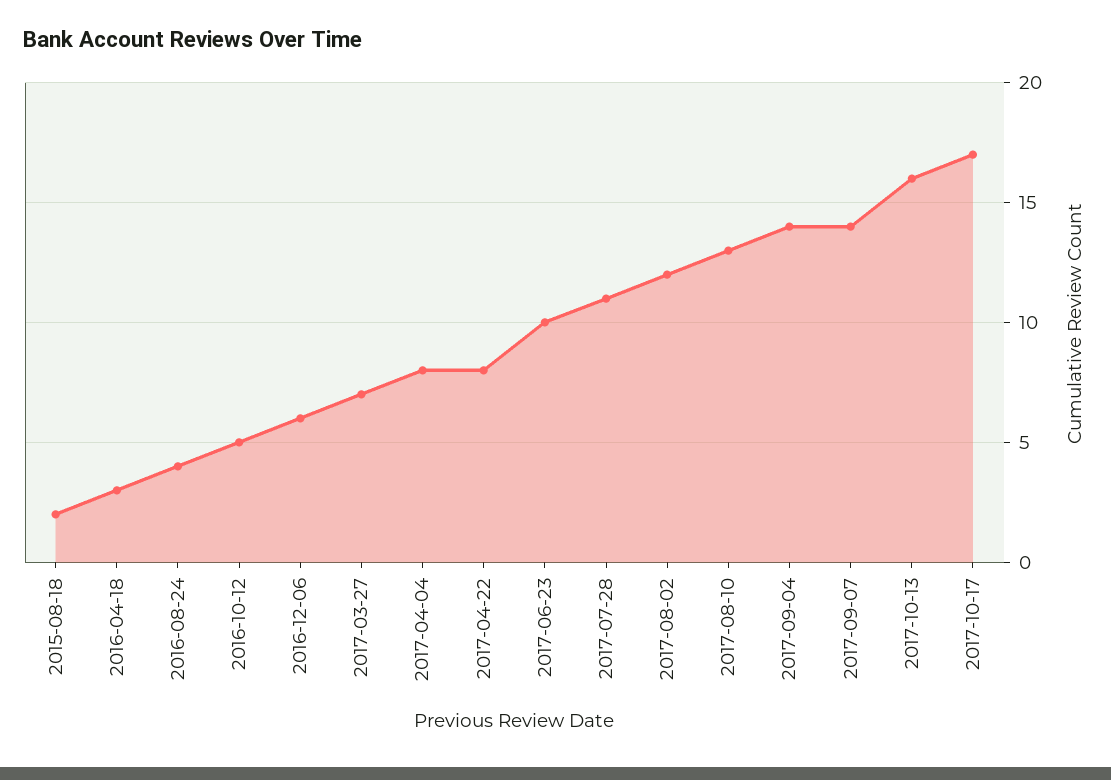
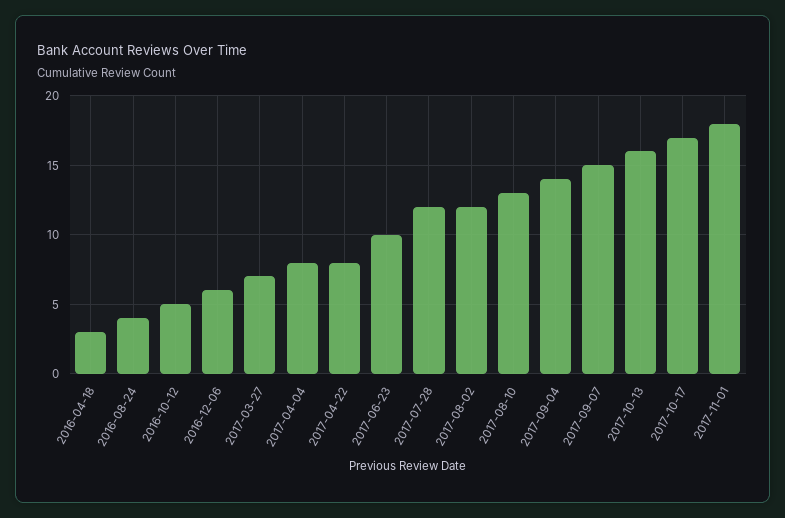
2015-08-18: 2 -> none
2017-07-28: 11 -> 12
2017-09-07: 14 -> 15
2017-11-01: none -> 18

